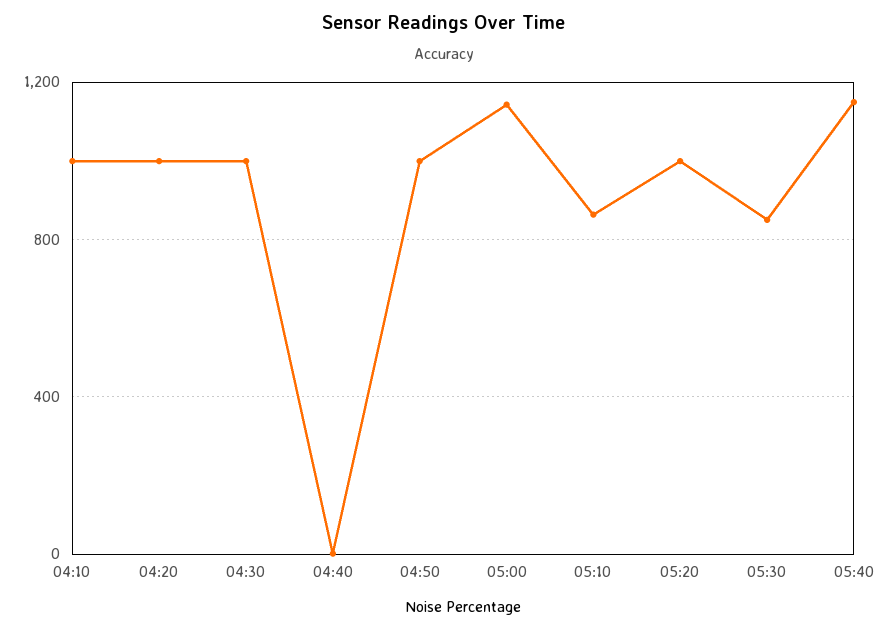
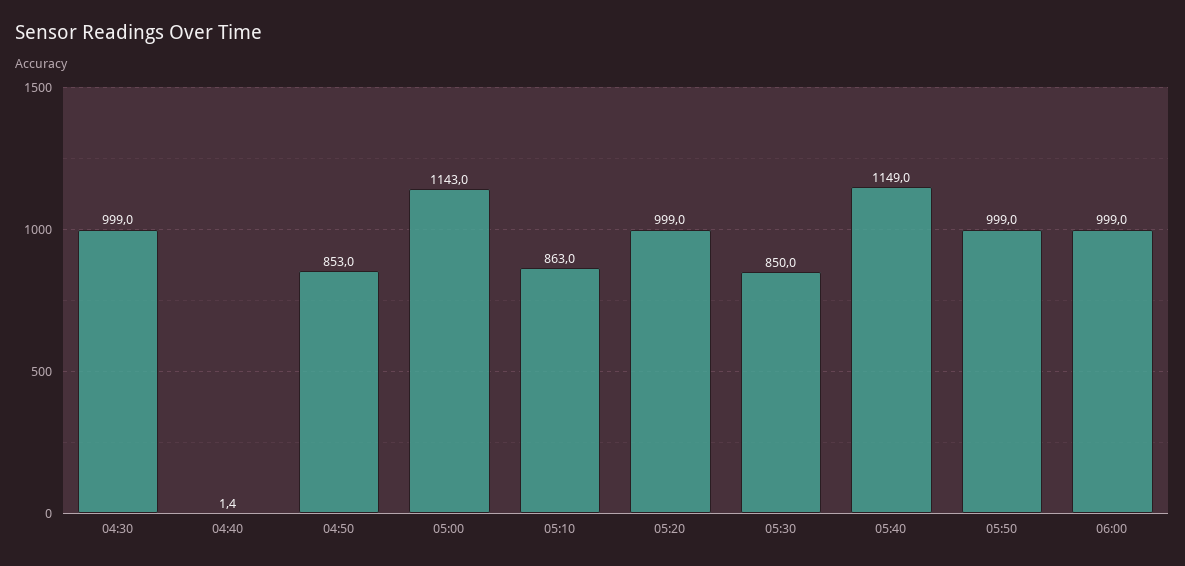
04:10: 1000 -> none
04:20: 1000 -> none
04:50: 1000 -> 853
05:50: none -> 999
06:00: none -> 999

